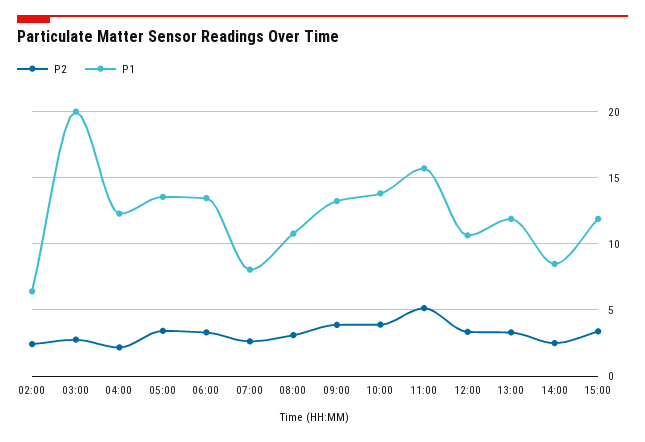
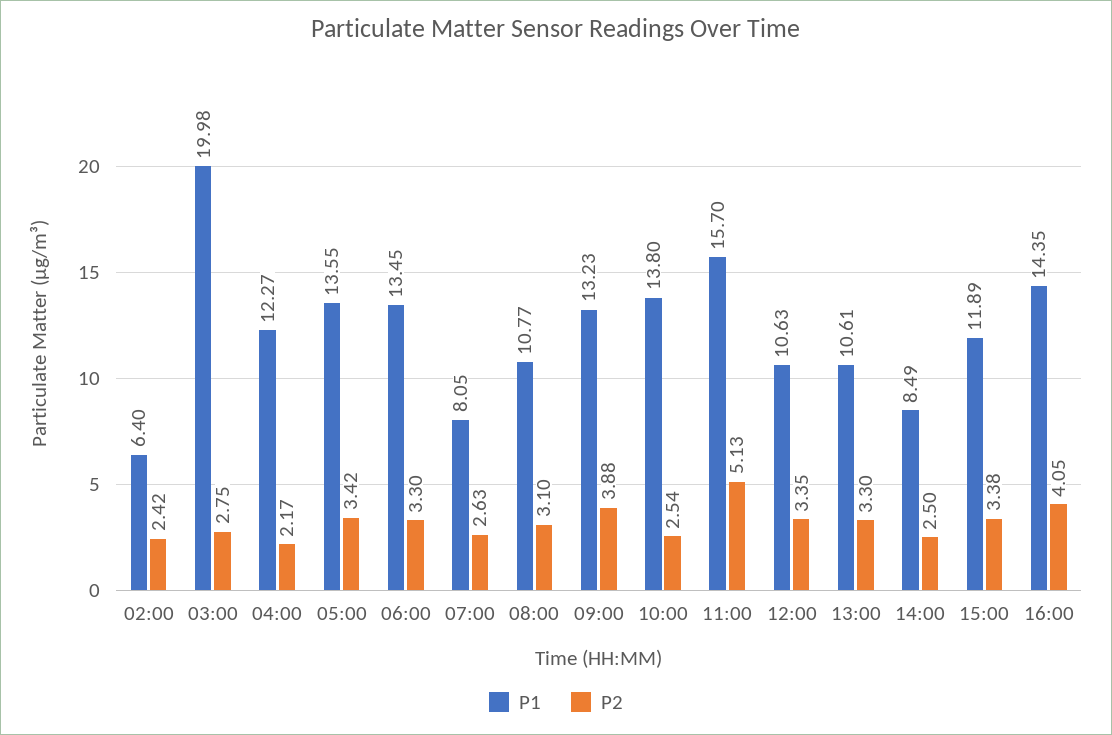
P2, 10:00: 4 -> 2.54
P1, 13:00: 12 -> 10.61
P1, 16:00: none -> 14.35
P2, 16:00: none -> 4.05

